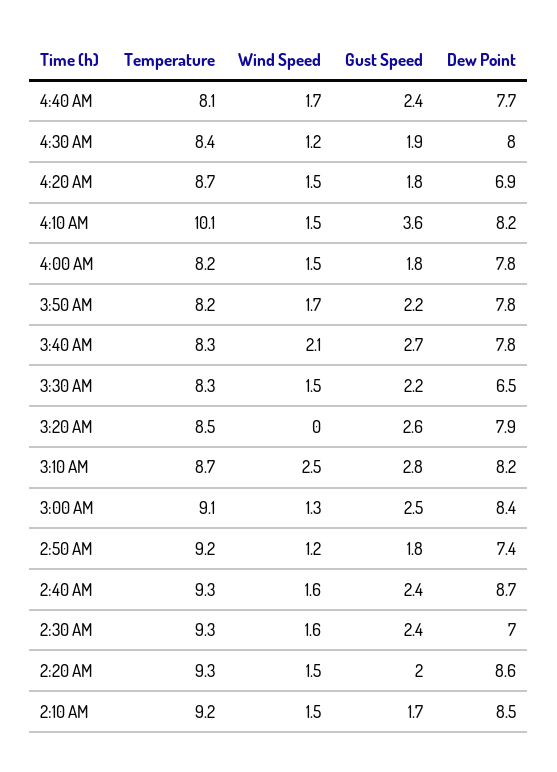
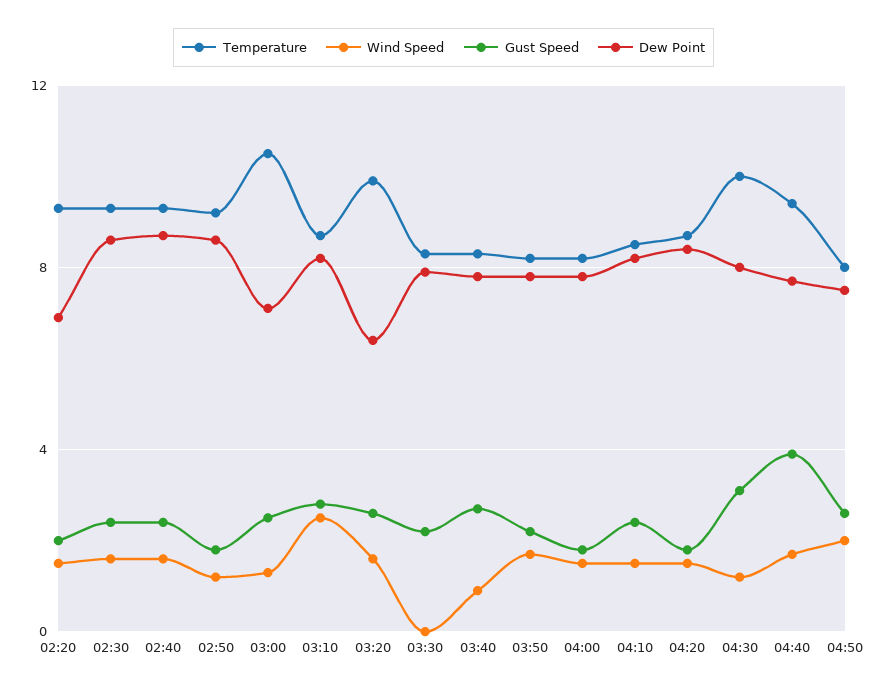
Temperature, 4:40 AM: 8.1 -> 9.5
Gust Speed, 4:40 AM: 2.4 -> 4
Temperature, 4:30 AM: 8.4 -> 10
Gust Speed, 4:30 AM: 1.9 -> 3
Dew Point, 4:20 AM: 6.9 -> 8.5
Temperature, 4:10 AM: 10.1 -> 8.5
Gust Speed, 4:10 AM: 3.6 -> 2.5
Wind Speed, 3:40 AM: 2.1 -> 1
Wind Speed, 3:30 AM: 1.5 -> 0
Dew Point, 3:30 AM: 6.5 -> 8
Temperature, 3:20 AM: 8.5 -> 10
Wind Speed, 3:20 AM: 0 -> 1.5
Dew Point, 3:20 AM: 7.9 -> 6.5
Temperature, 3:00 AM: 9.1 -> 10.5
Dew Point, 3:00 AM: 8.4 -> 7
Dew Point, 2:50 AM: 7.4 -> 8.5
Dew Point, 2:30 AM: 7 -> 8.5
Dew Point, 2:20 AM: 8.6 -> 7
Temperature, 2:10 AM: 9.2 -> none
Wind Speed, 2:10 AM: 1.5 -> none
Gust Speed, 2:10 AM: 1.7 -> none
Dew Point, 2:10 AM: 8.5 -> none
Temperature, 04:50: none -> 8
Wind Speed, 04:50: none -> 2
Gust Speed, 04:50: none -> 2.5
Dew Point, 04:50: none -> 7.5

